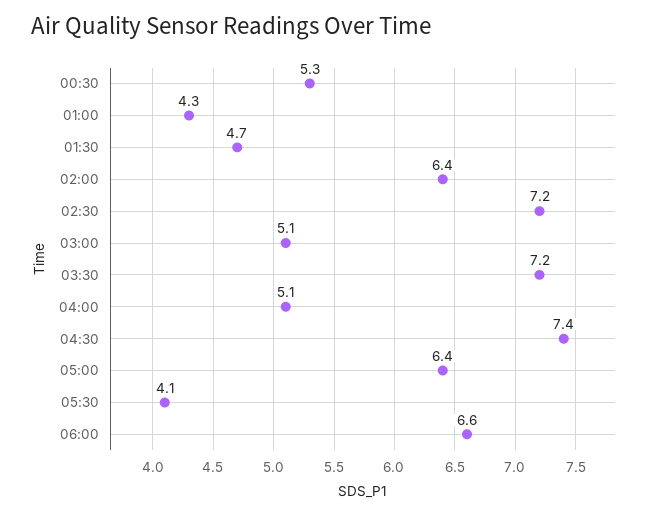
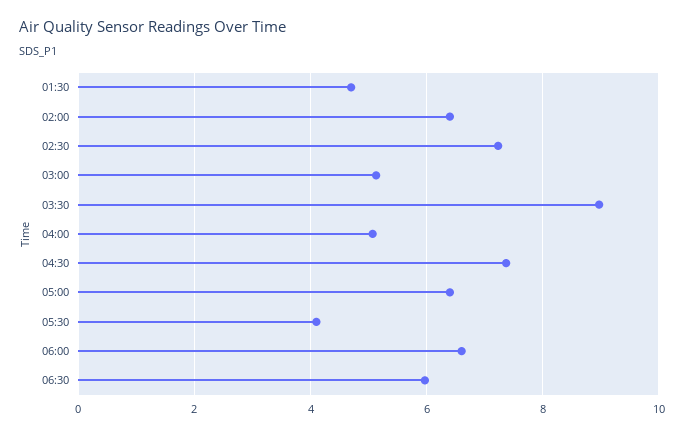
00:30: 5.3 -> none
01:00: 4.3 -> none
03:30: 7.2 -> 9
06:30: none -> 6

